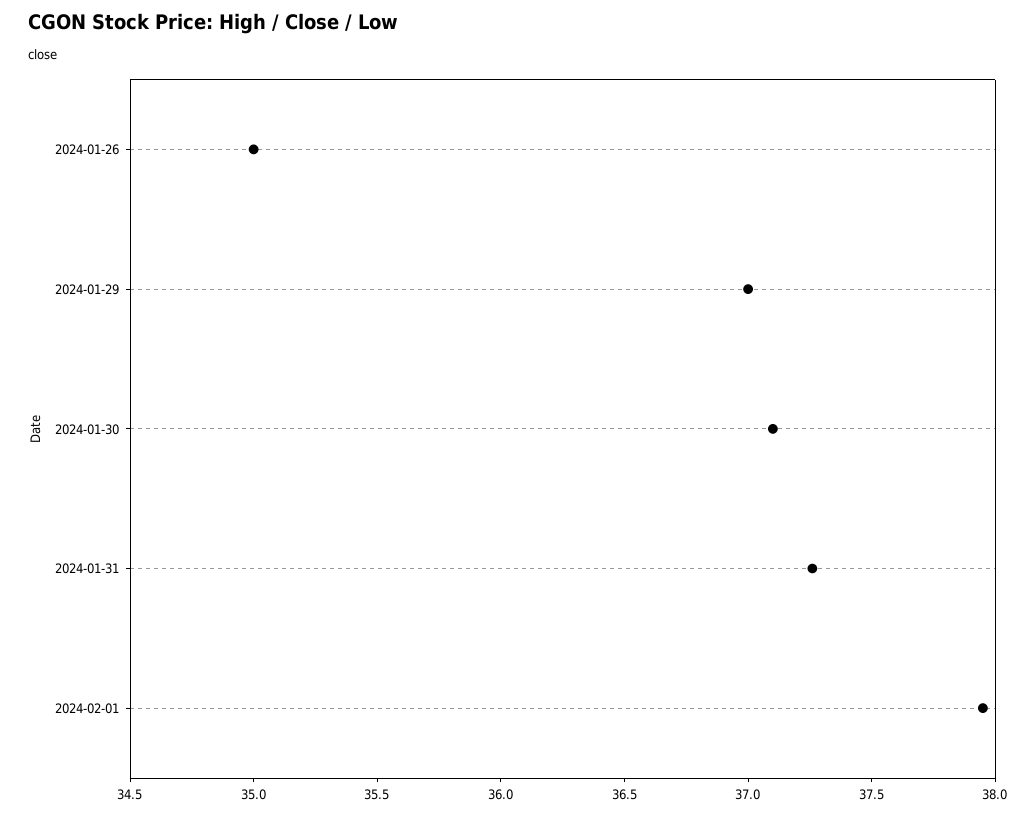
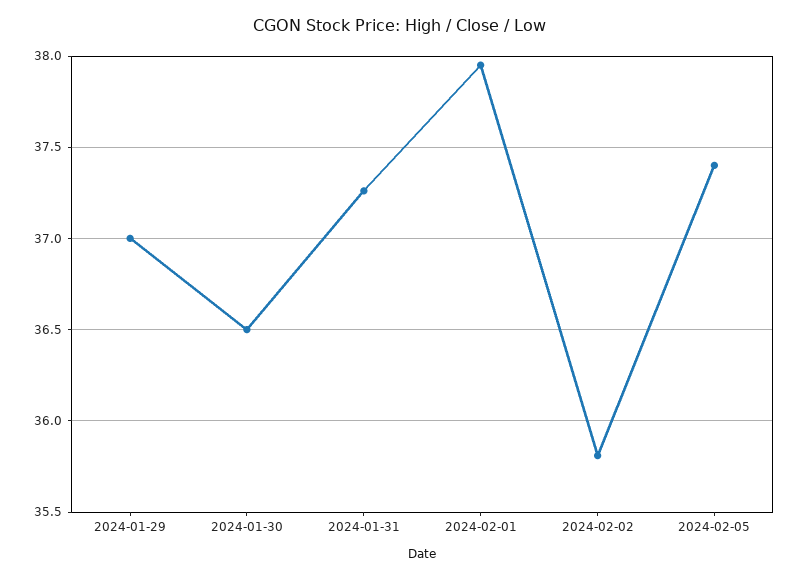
2024-01-26: 35 -> none
2024-01-30: 37.1 -> 36.5
2024-02-02: none -> 35.8
2024-02-05: none -> 37.4

